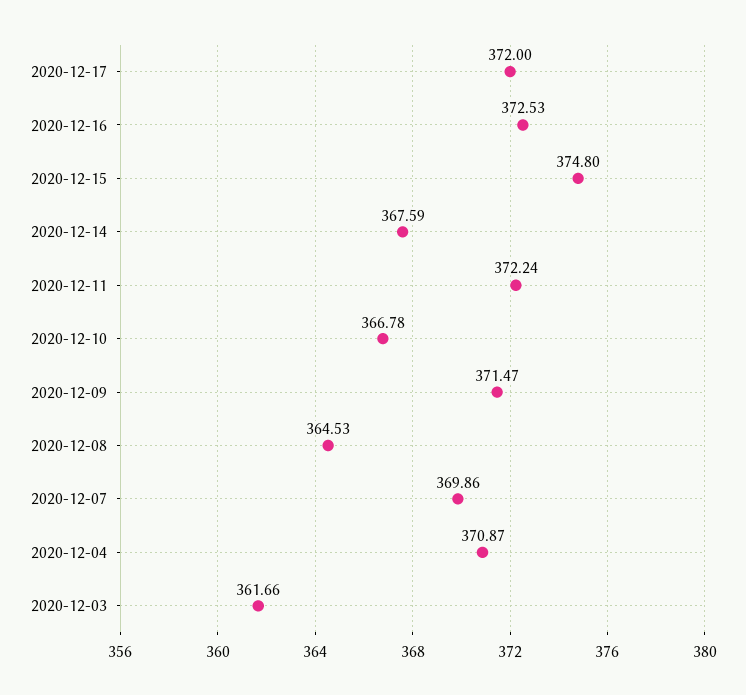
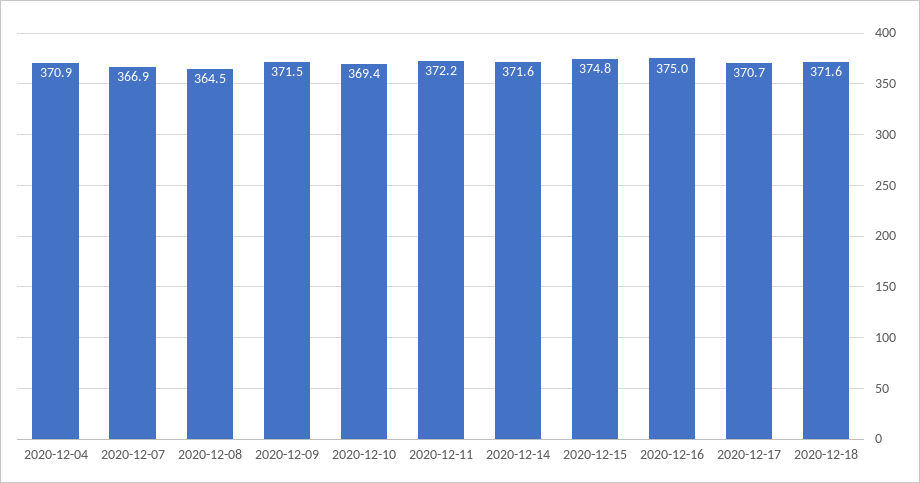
2020-12-17: 372 -> 370.7
2020-12-16: 372.53 -> 375
2020-12-14: 367.59 -> 371.6
2020-12-10: 366.78 -> 369.4
2020-12-07: 369.86 -> 366.9
2020-12-03: 361.66 -> none
2020-12-18: none -> 371.6

